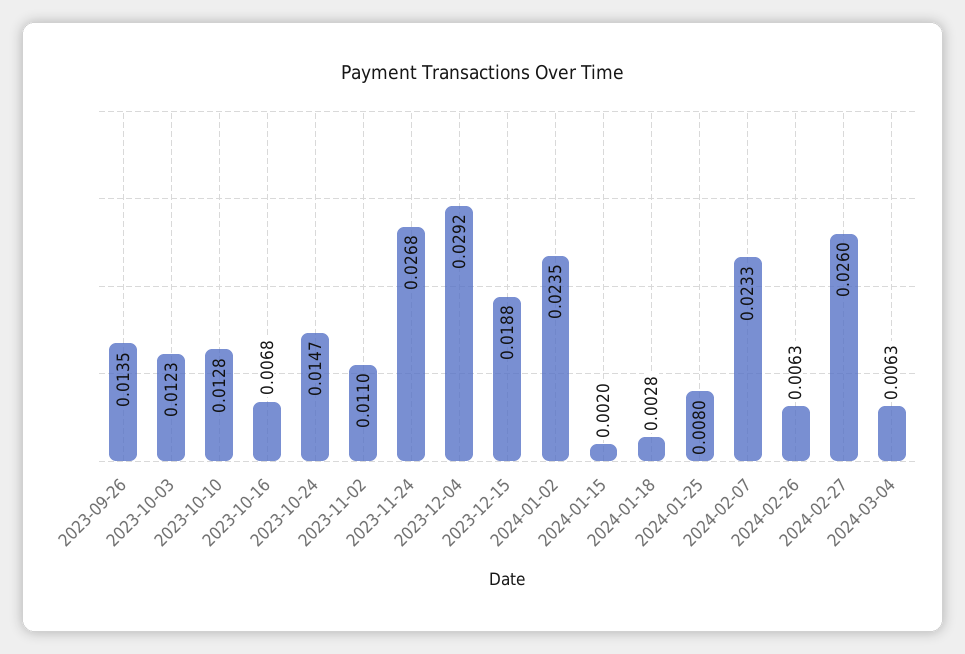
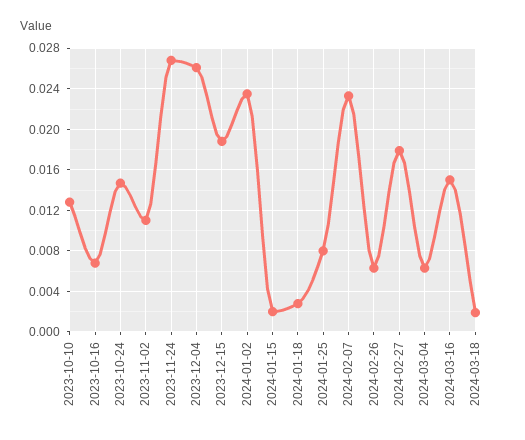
2023-09-26: 0.0135 -> none
2023-10-03: 0.0123 -> none
2023-12-04: 0.0292 -> 0.026
2024-02-27: 0.026 -> 0.018
2024-03-16: none -> 0.015
2024-03-18: none -> 0.002

